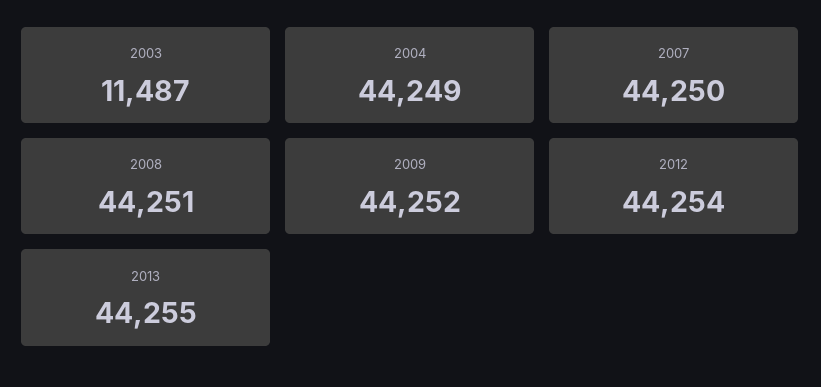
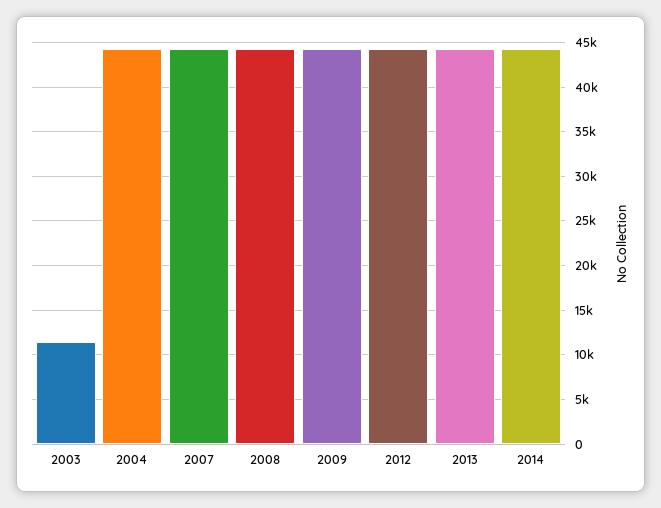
2014: none -> 44000

